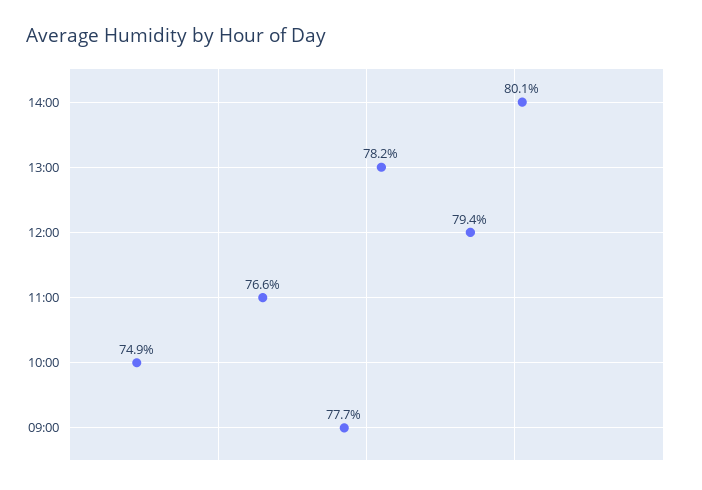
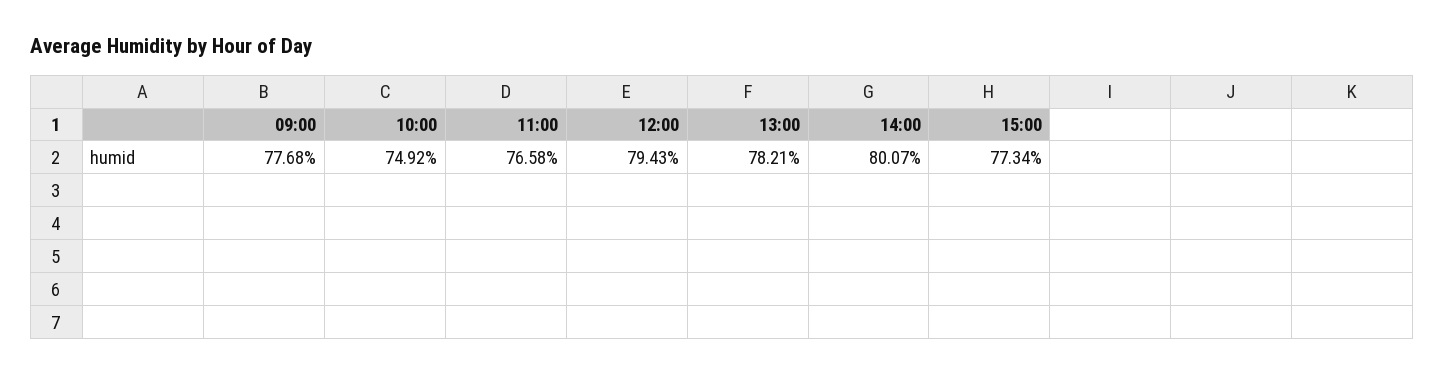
15:00: none -> 77.34

